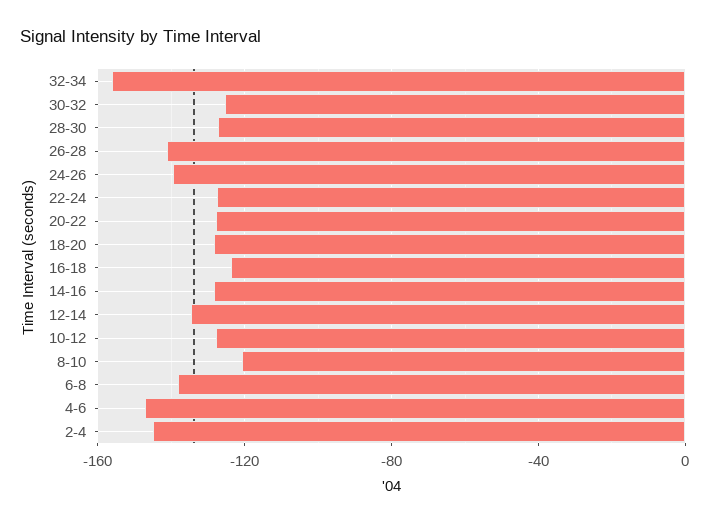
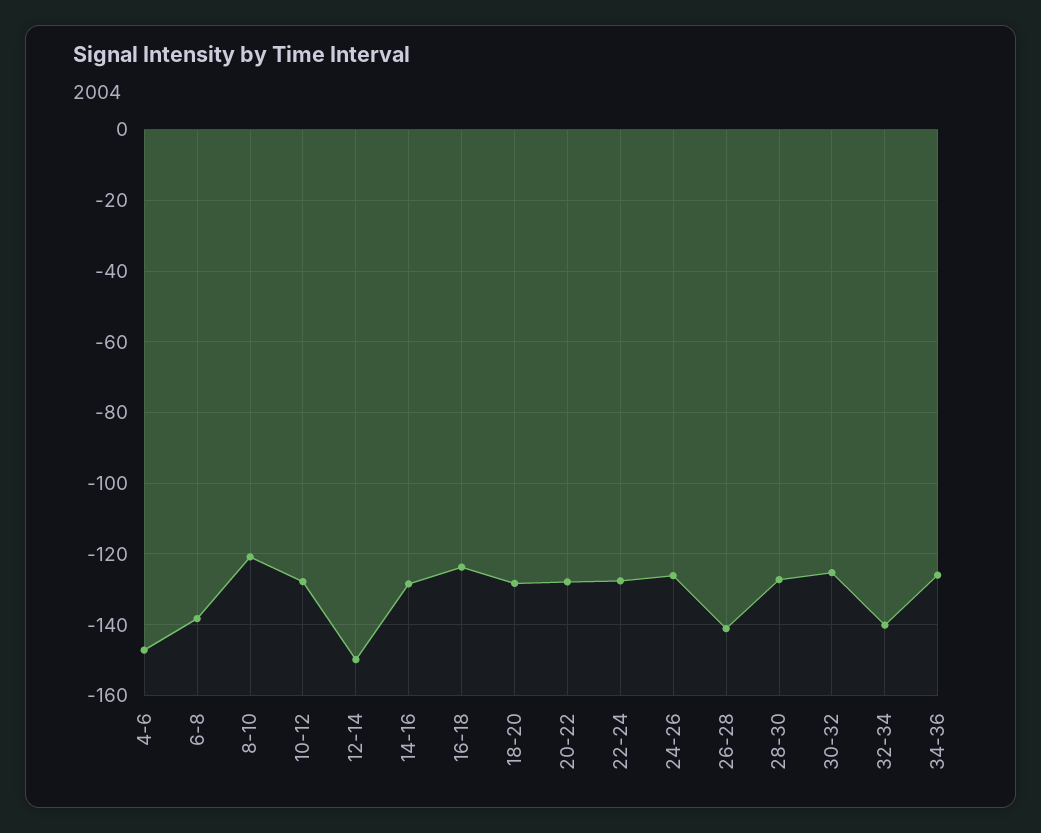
32-34: -155 -> -140
24-26: -140 -> -126
12-14: -135 -> -150
2-4: -145 -> none
34-36: none -> -126

